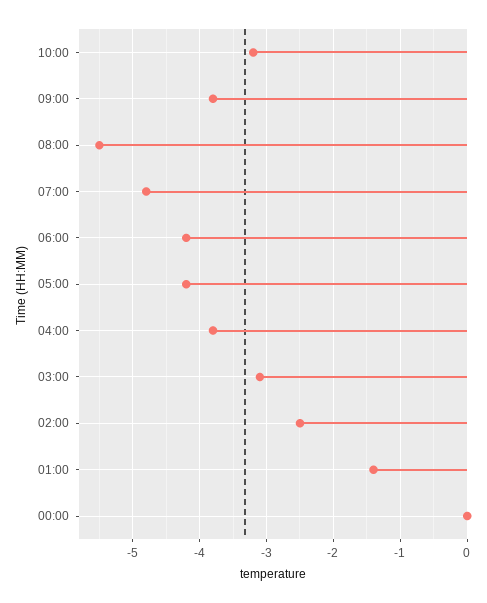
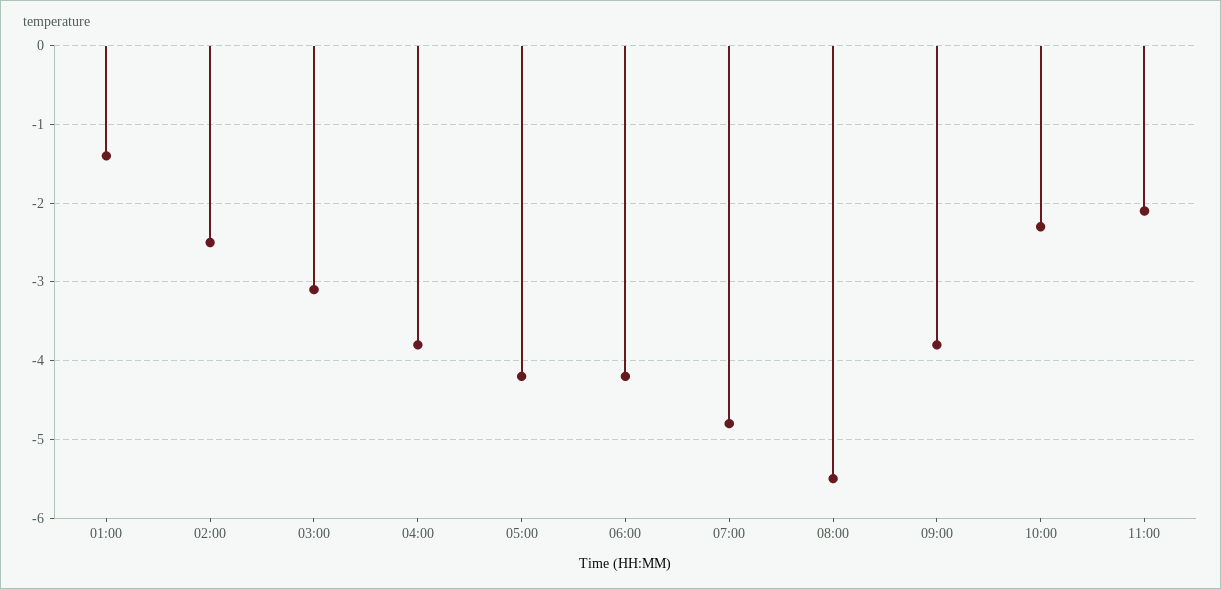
10:00: -3.2 -> -2.3
00:00: 0 -> none
11:00: none -> -2.1

